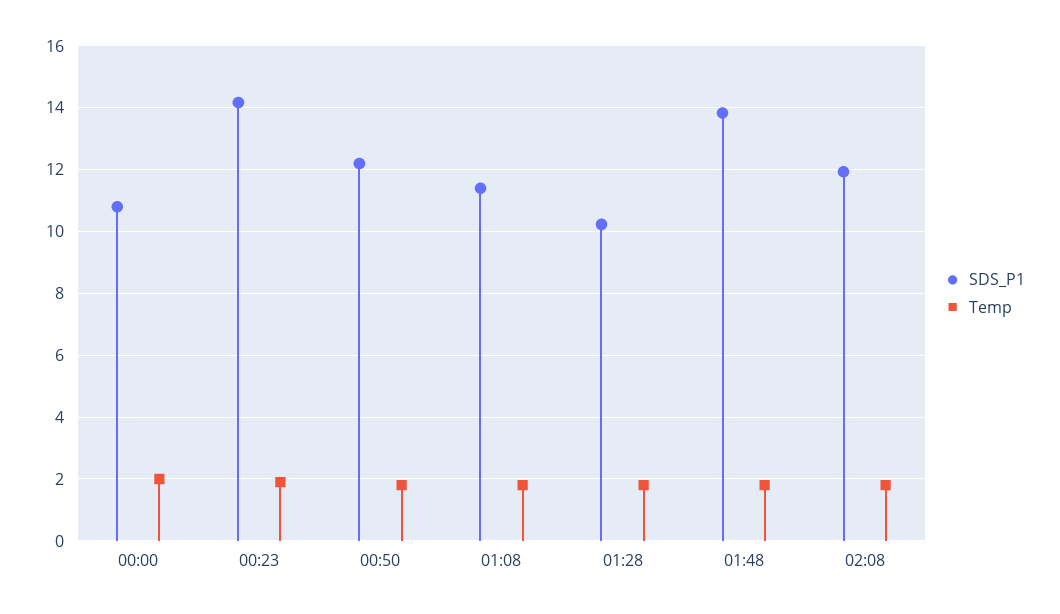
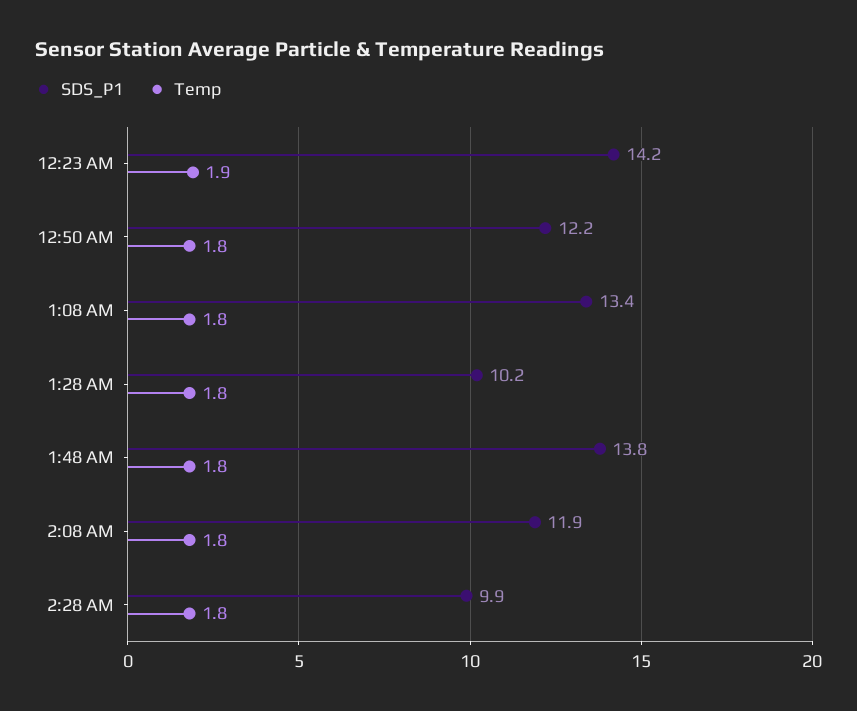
SDS_P1, 00:00: 10.8 -> none
Temp, 00:00: 2 -> none
SDS_P1, 01:08: 11.4 -> 13.4
SDS_P1, 2:28 AM: none -> 9.9
Temp, 2:28 AM: none -> 1.8

